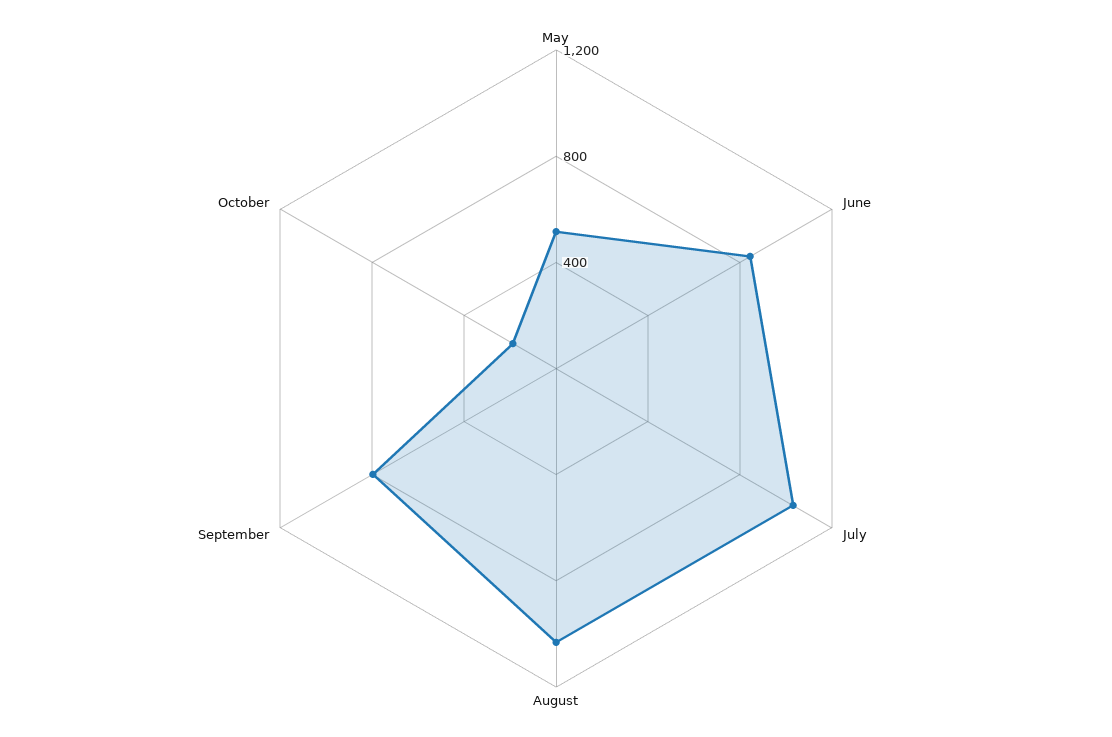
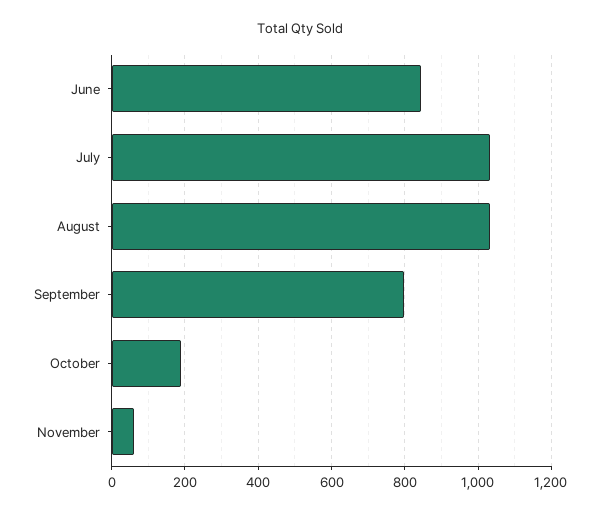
May: 500 -> none
November: none -> 60

